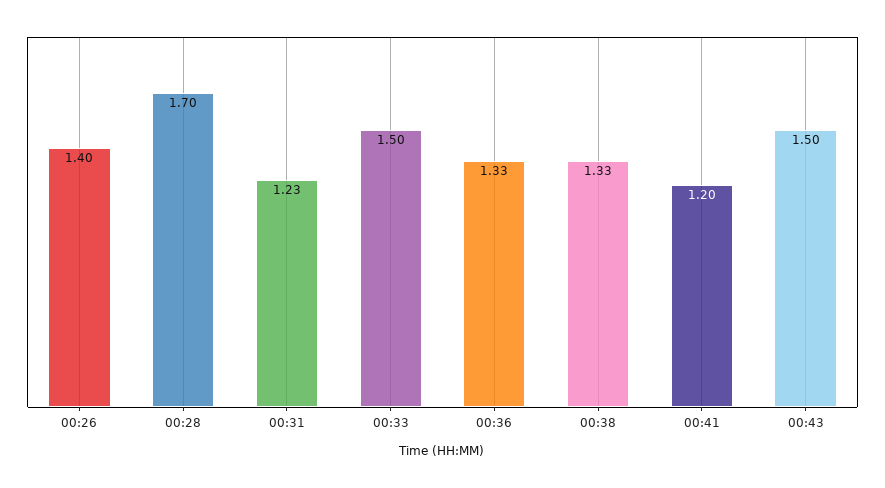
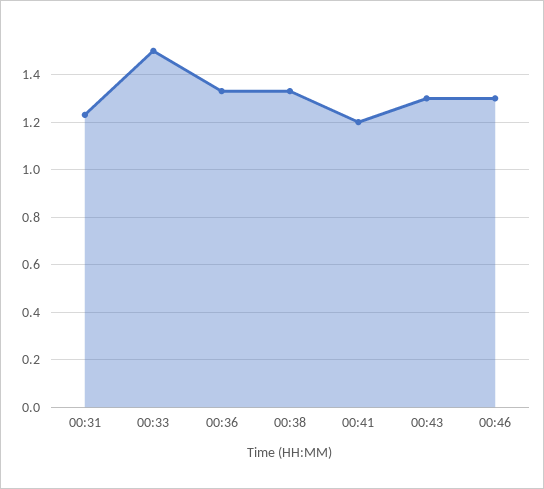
00:26: 1.4 -> none
00:28: 1.7 -> none
00:43: 1.5 -> 1.3
00:46: none -> 1.3

